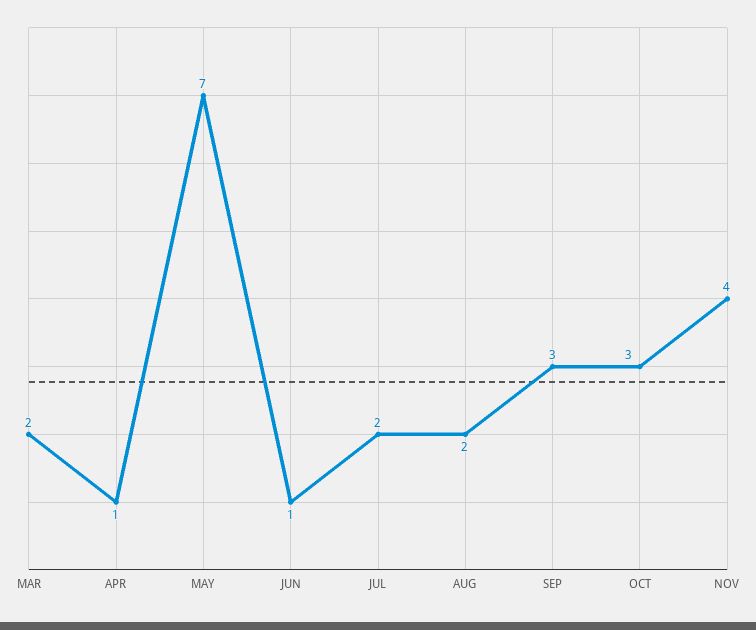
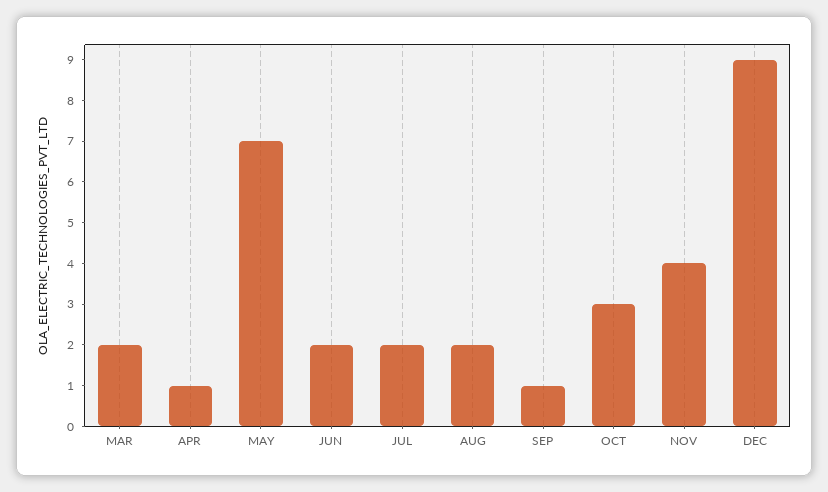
JUN: 1 -> 2
SEP: 3 -> 1
DEC: none -> 9

